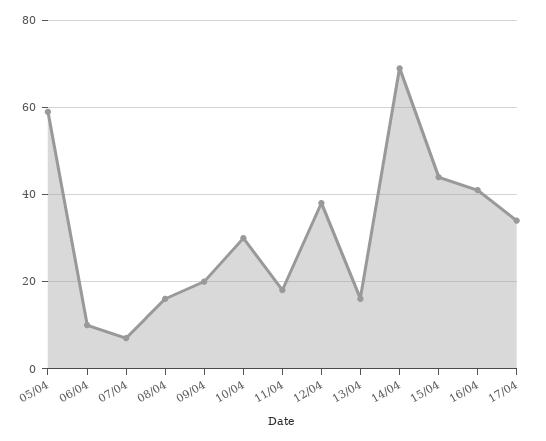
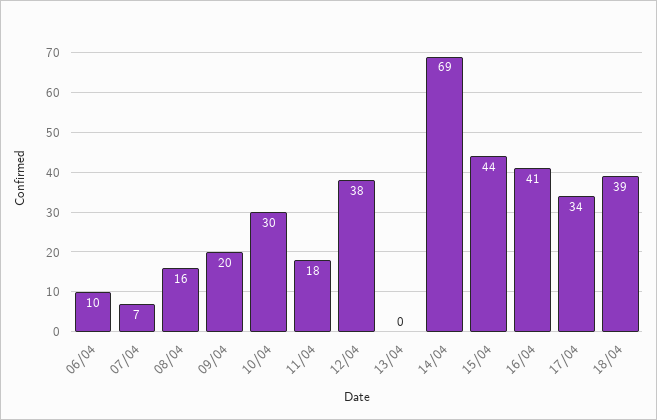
05/04: 60 -> none
13/04: 15 -> 0
18/04: none -> 39

